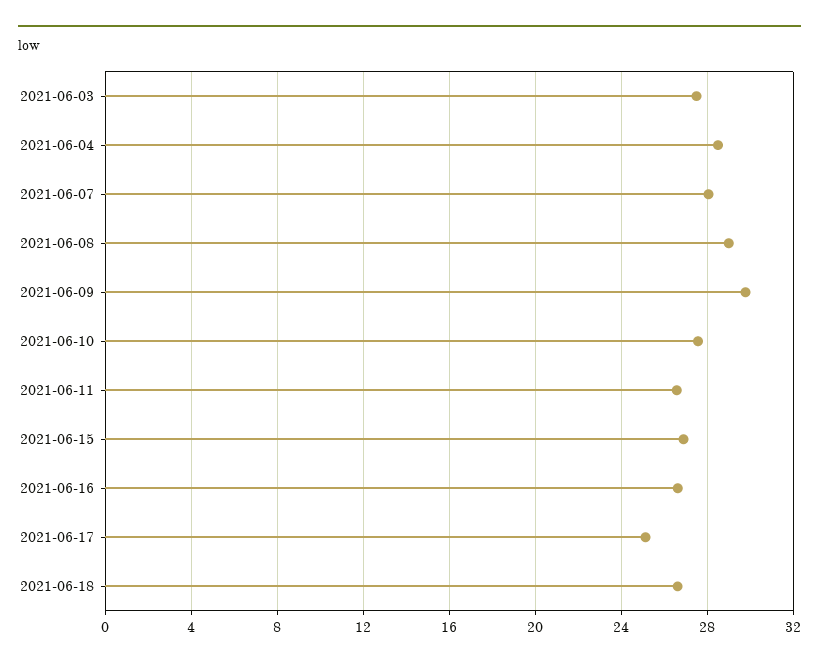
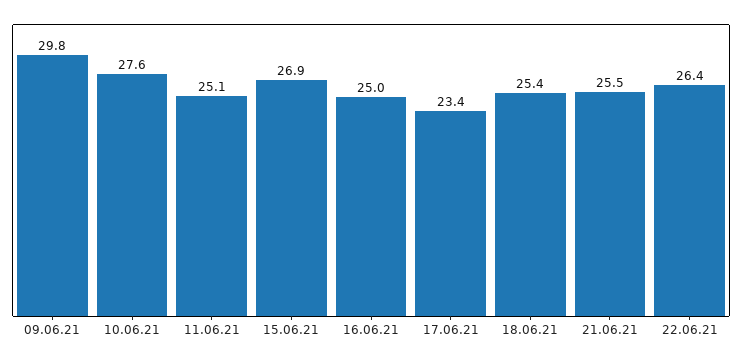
2021-06-03: 27.5 -> none
2021-06-04: 28.5 -> none
2021-06-07: 28 -> none
2021-06-08: 29 -> none
2021-06-11: 26.5 -> 25.1
2021-06-16: 26.5 -> 25
2021-06-17: 25 -> 23.4
2021-06-18: 26.5 -> 25.4
21.06.21: none -> 25.5
22.06.21: none -> 26.4

